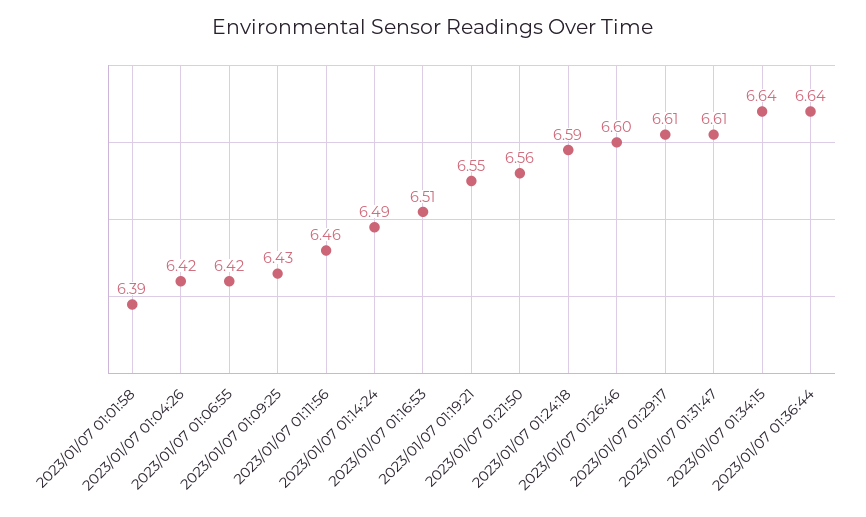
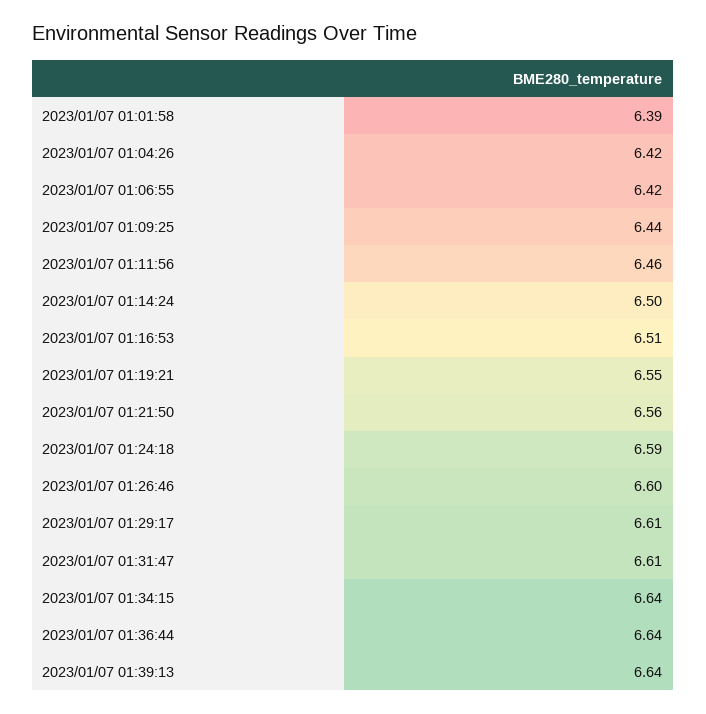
2023/01/07 01:09:25: 6.43 -> 6.44
2023/01/07 01:14:24: 6.49 -> 6.5
2023/01/07 01:39:13: none -> 6.64

